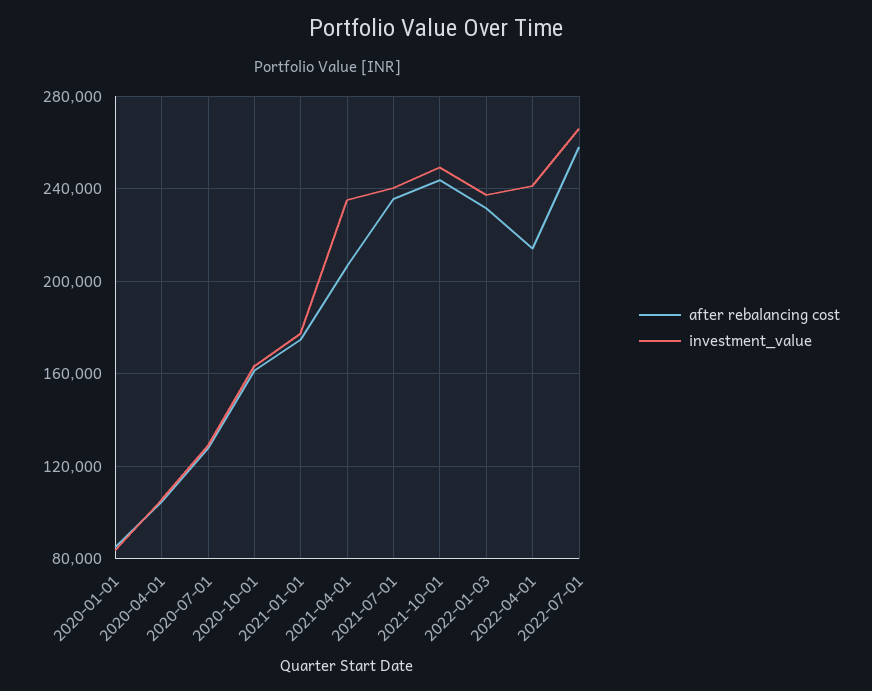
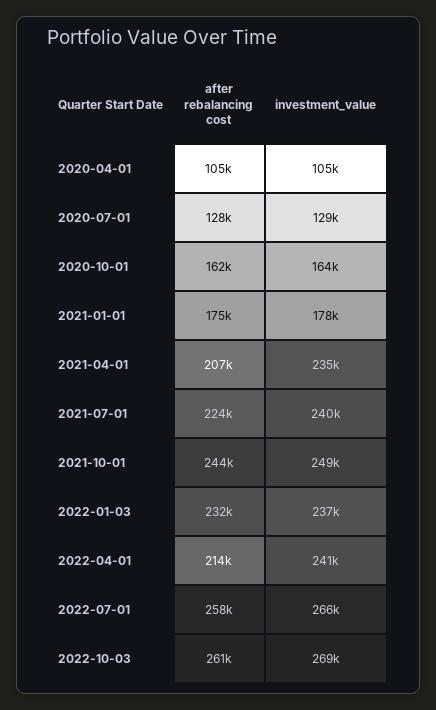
after rebalancing cost, 2020-01-01: 85000 -> none
investment_value, 2020-01-01: 85000 -> none
after rebalancing cost, 2021-07-01: 235000 -> 224000
after rebalancing cost, 2022-10-03: none -> 261000
investment_value, 2022-10-03: none -> 269000

